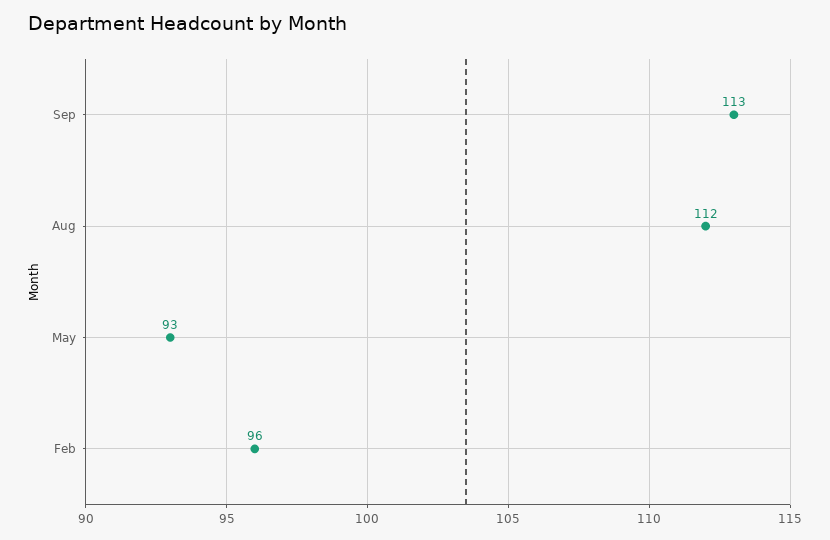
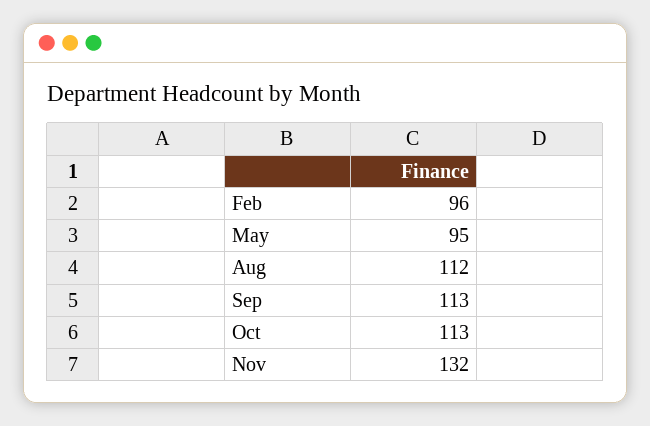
May: 93 -> 95
Oct: none -> 113
Nov: none -> 132

